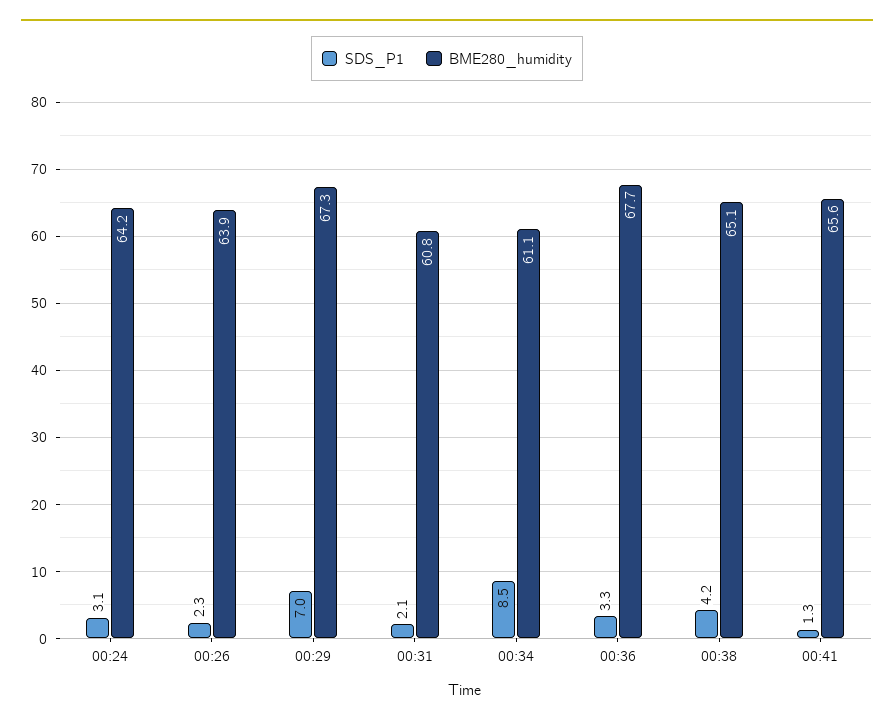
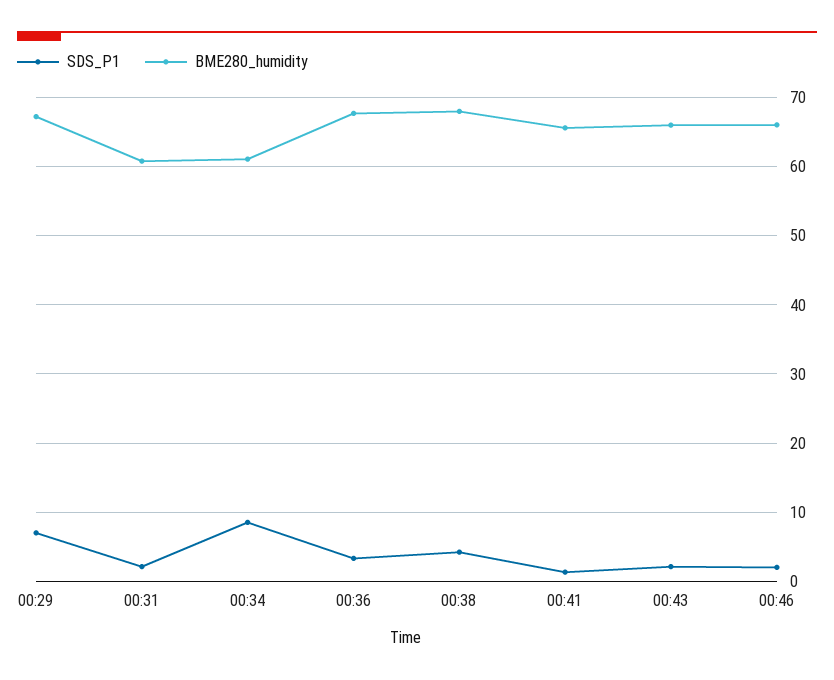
SDS_P1, 00:24: 3.1 -> none
BME280_humidity, 00:24: 64.2 -> none
SDS_P1, 00:26: 2.3 -> none
BME280_humidity, 00:26: 63.9 -> none
BME280_humidity, 00:38: 65.1 -> 68
SDS_P1, 00:43: none -> 2
BME280_humidity, 00:43: none -> 66
SDS_P1, 00:46: none -> 2
BME280_humidity, 00:46: none -> 66

